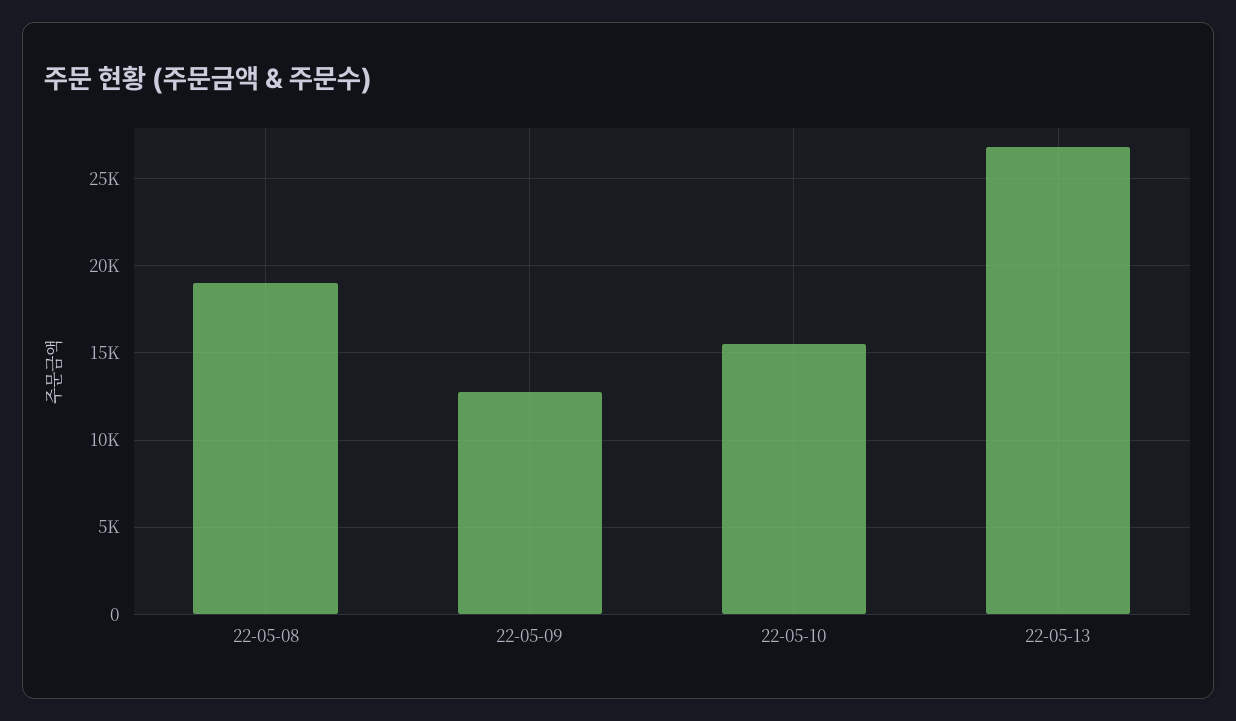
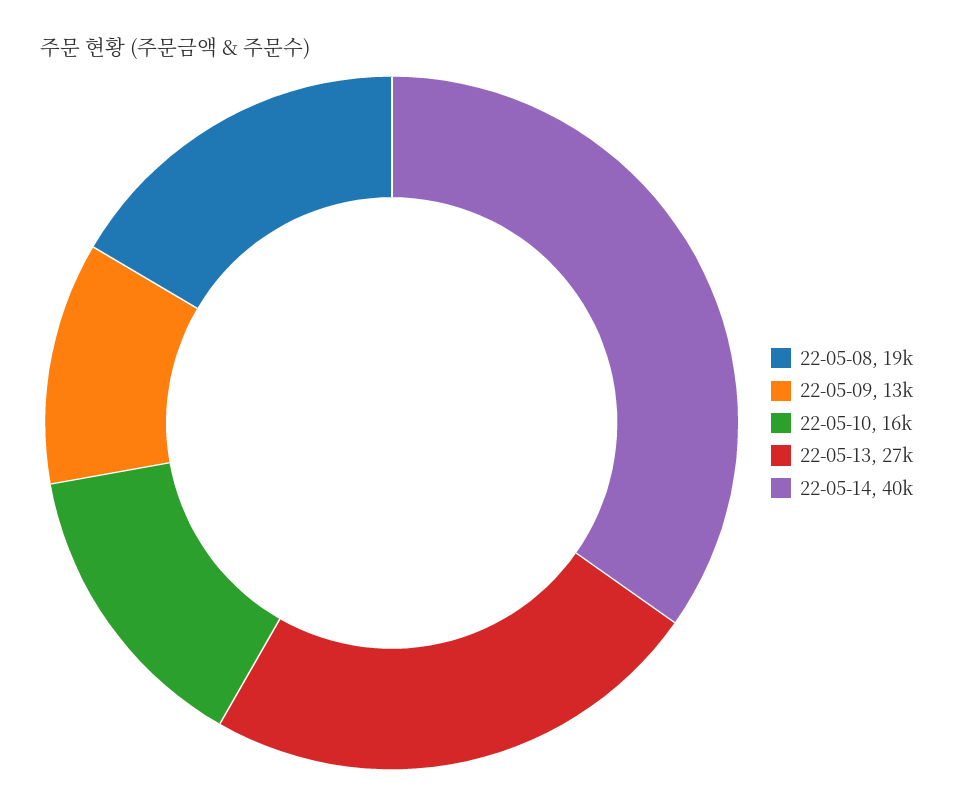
22-05-14: none -> 40000

